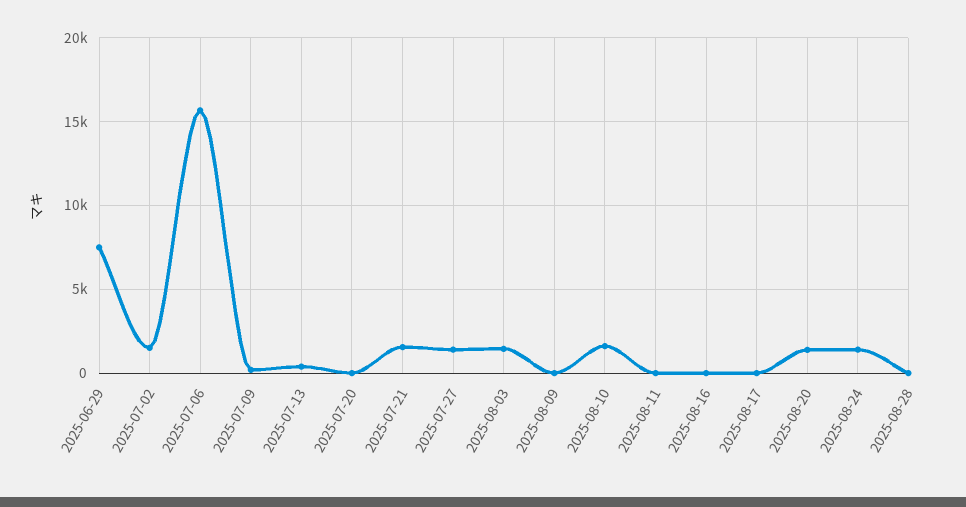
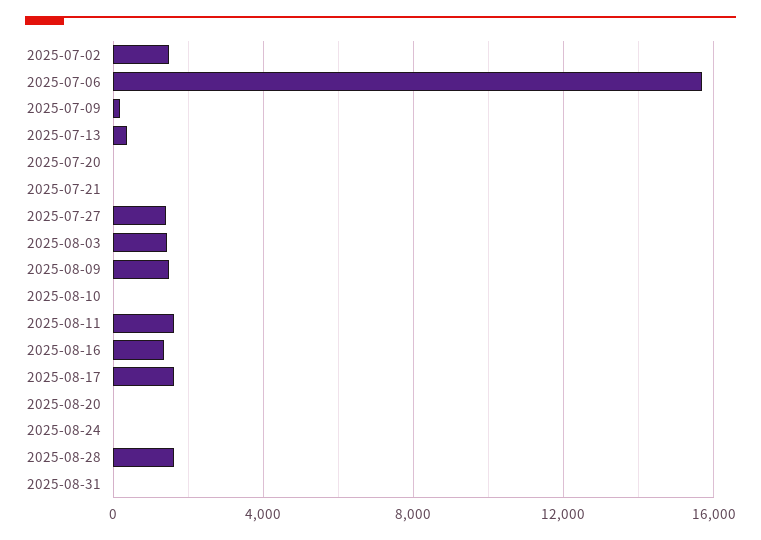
2025-06-29: 7500 -> none
2025-07-21: 1500 -> 0
2025-08-09: 0 -> 1500
2025-08-10: 1500 -> 0
2025-08-11: 0 -> 1500
2025-08-16: 0 -> 1500
2025-08-17: 0 -> 1500
2025-08-20: 1500 -> 0
2025-08-24: 1500 -> 0
2025-08-28: 0 -> 1500
2025-08-31: none -> 0

